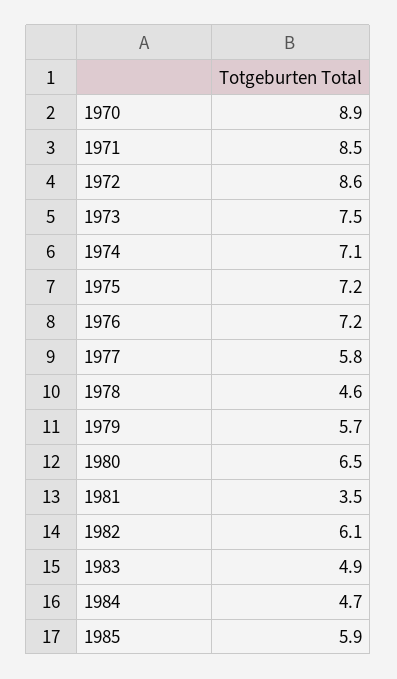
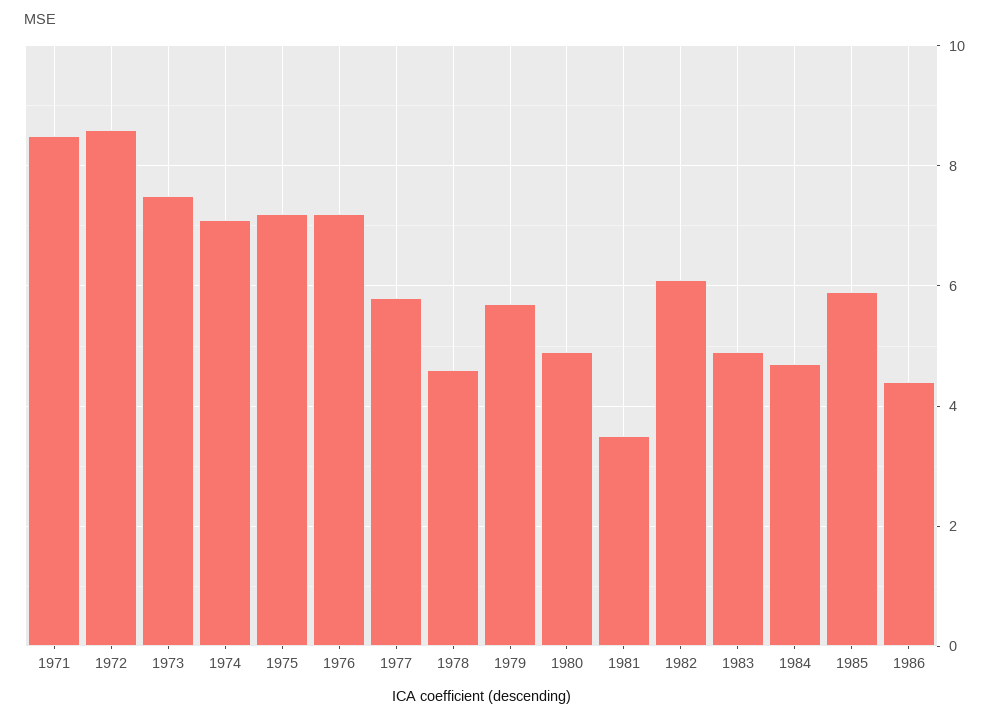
1970: 8.9 -> none
1980: 6.5 -> 5
1986: none -> 4.5

